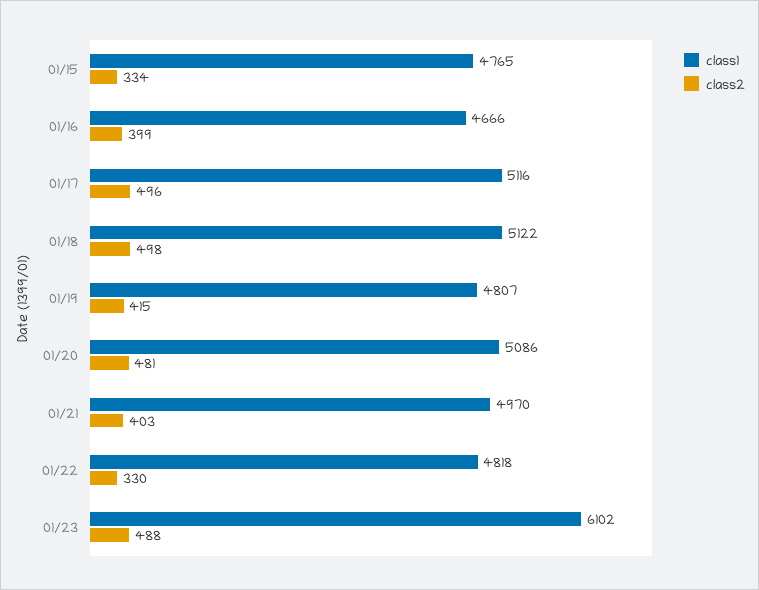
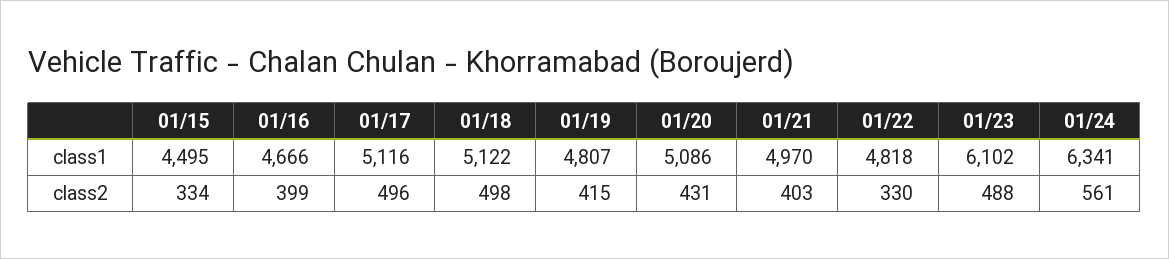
class1, 01/15: 4765 -> 4495
class2, 01/20: 481 -> 431
class1, 01/24: none -> 6341
class2, 01/24: none -> 561

